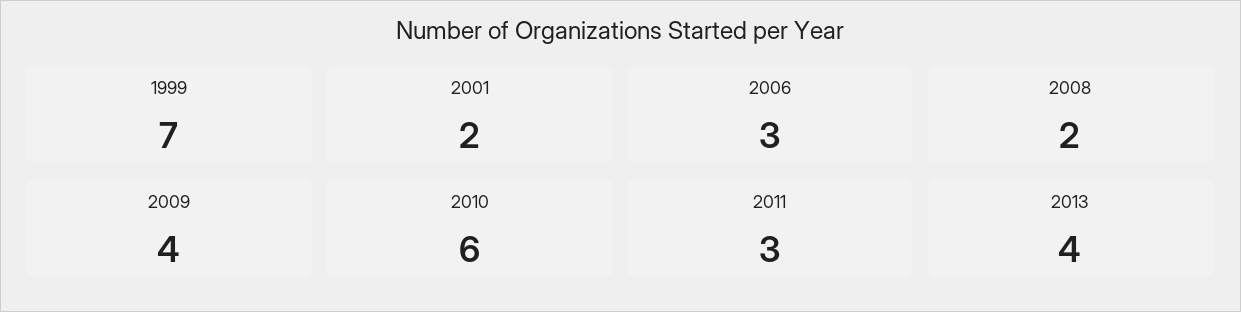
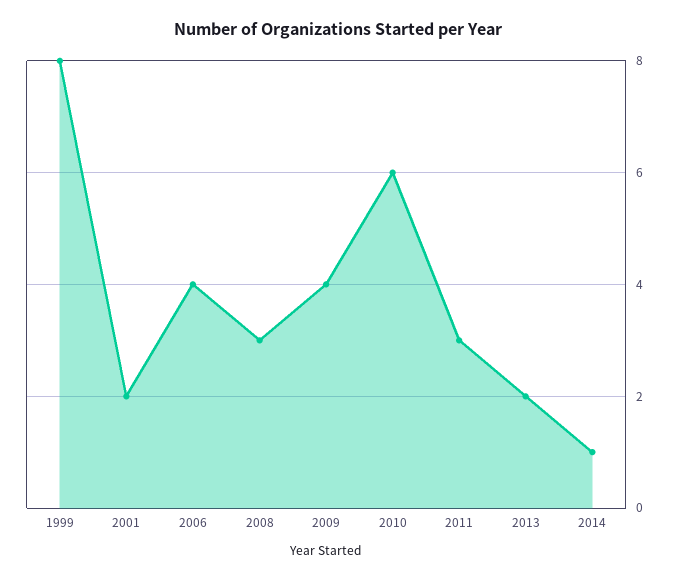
1999: 7 -> 8
2006: 3 -> 4
2008: 2 -> 3
2013: 4 -> 2
2014: none -> 1

